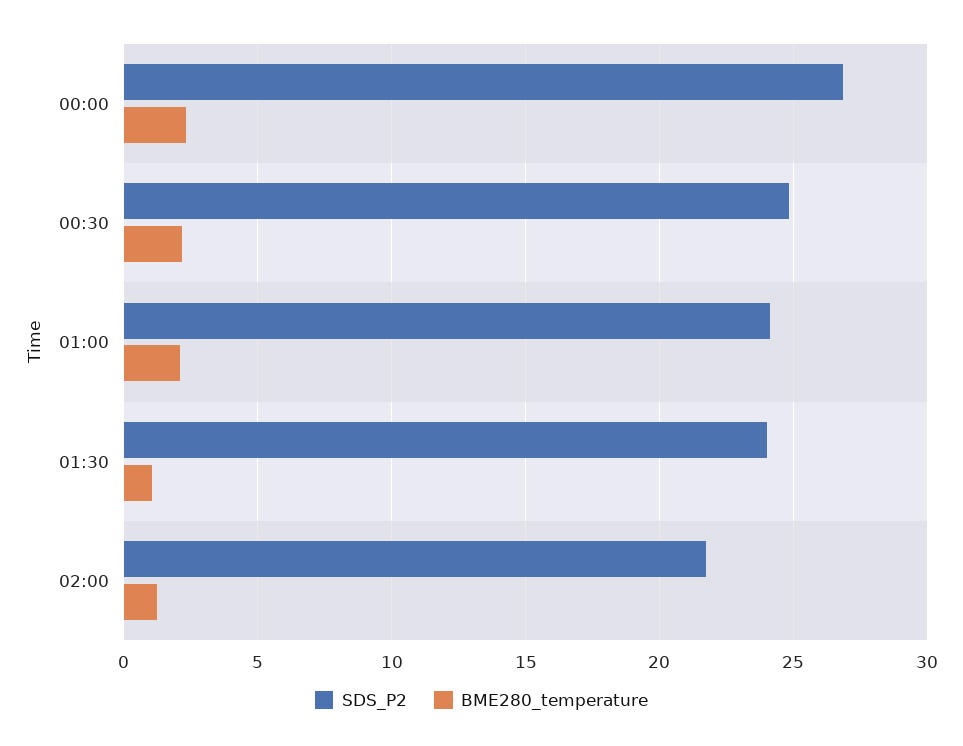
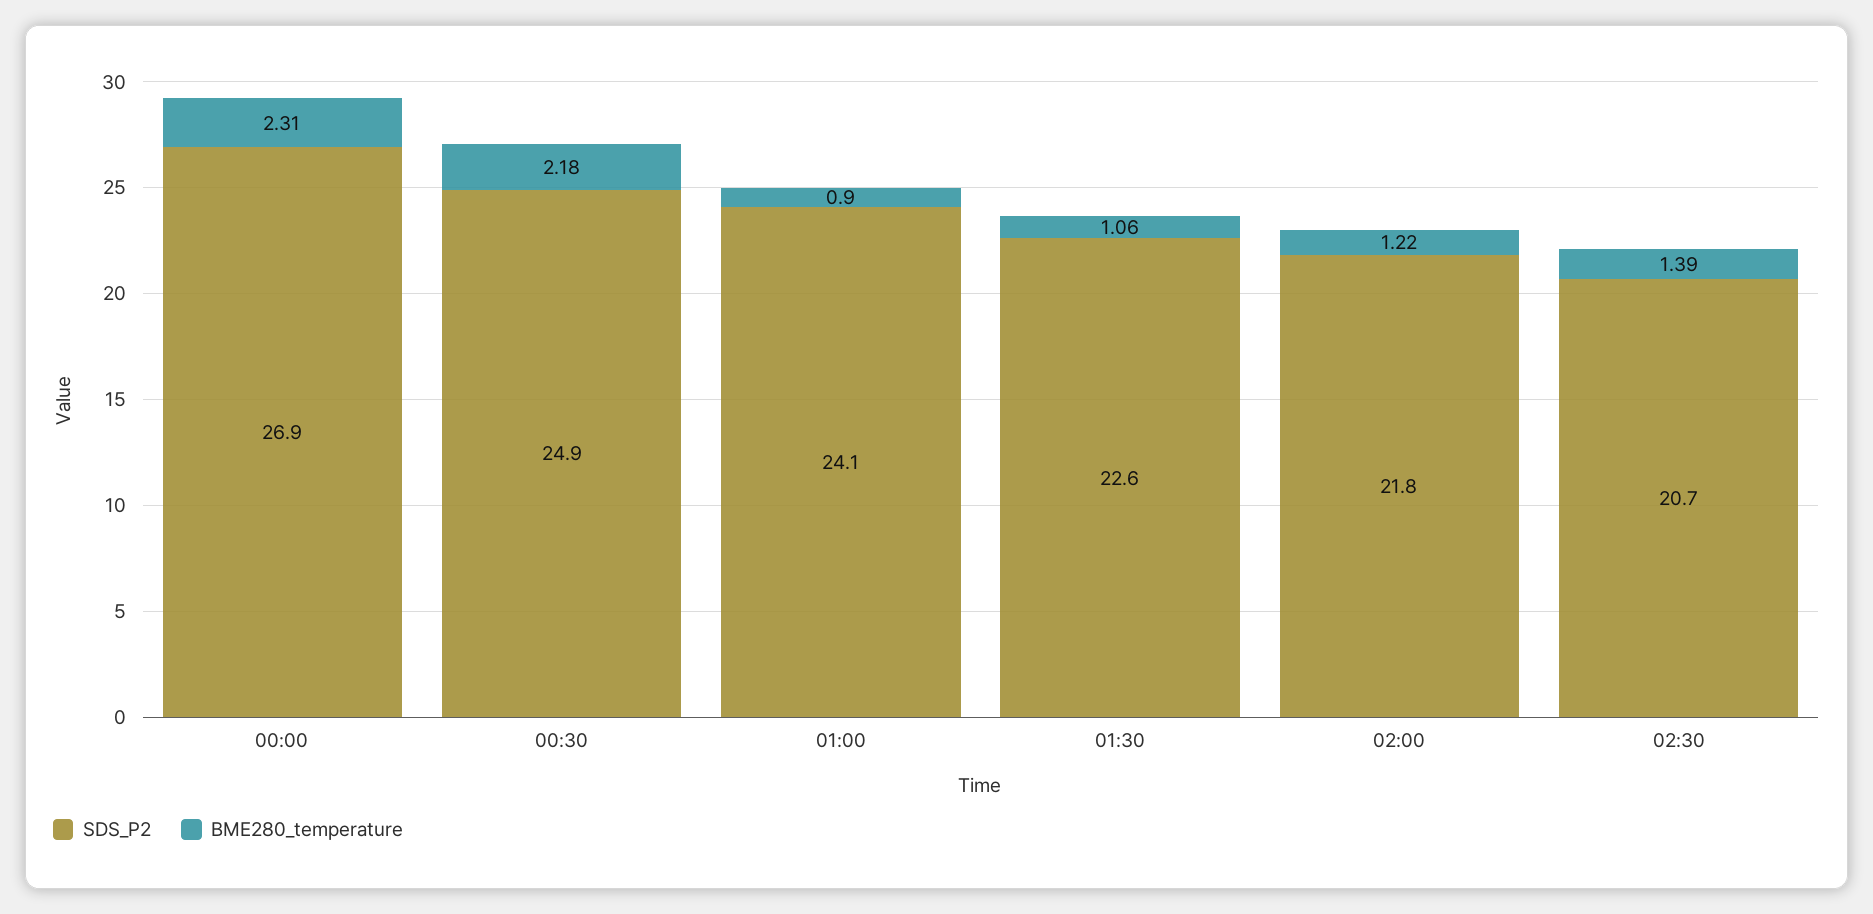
BME280_temperature, 01:00: 2 -> 0.9
SDS_P2, 01:30: 24 -> 22.6
SDS_P2, 02:30: none -> 20.7
BME280_temperature, 02:30: none -> 1.39

